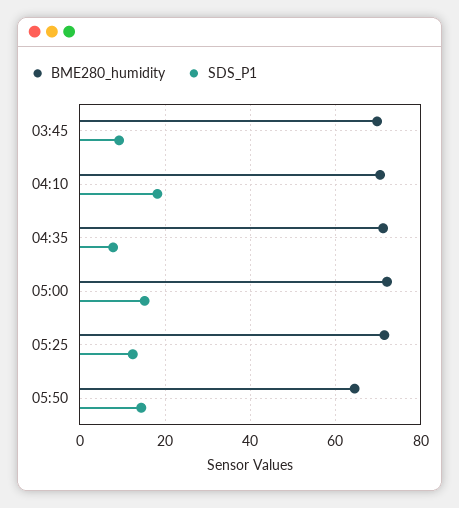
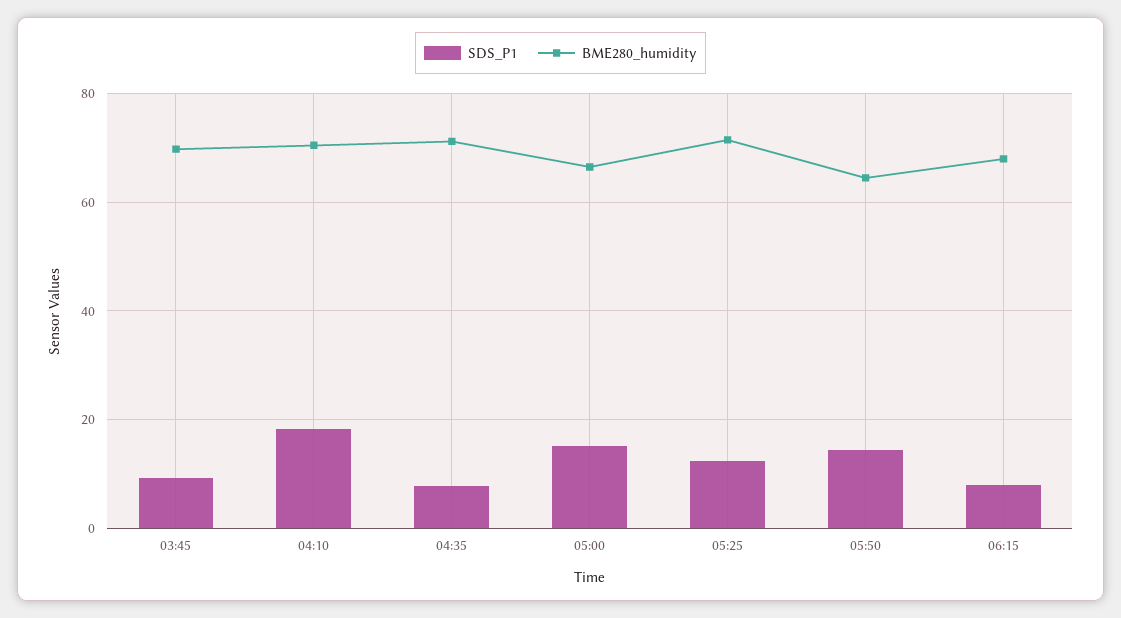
BME280_humidity, 05:00: 72 -> 66
SDS_P1, 06:15: none -> 8
BME280_humidity, 06:15: none -> 68

